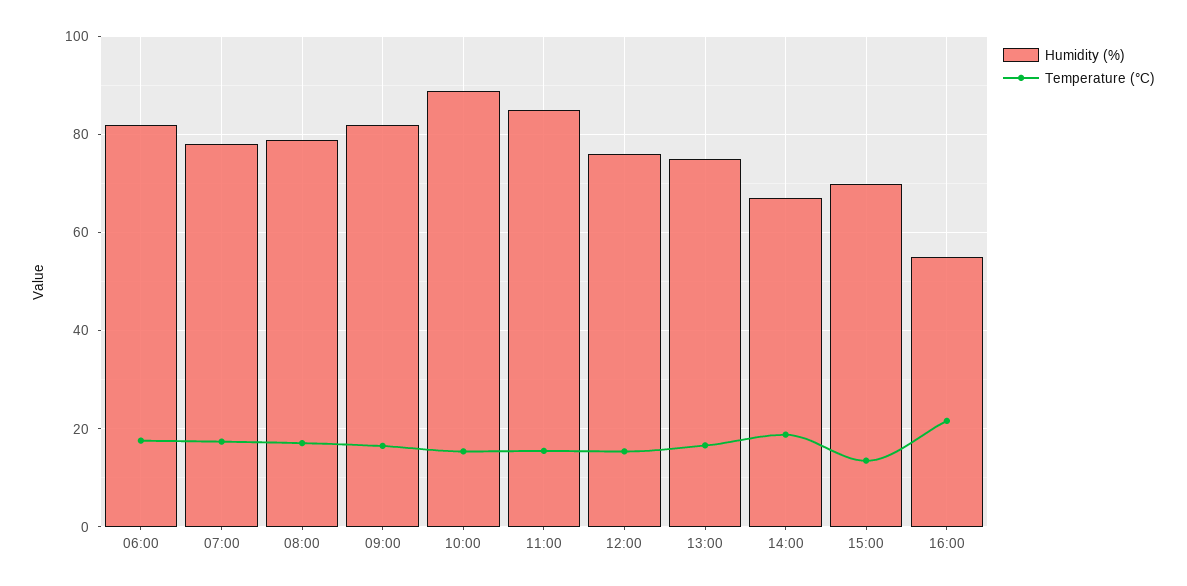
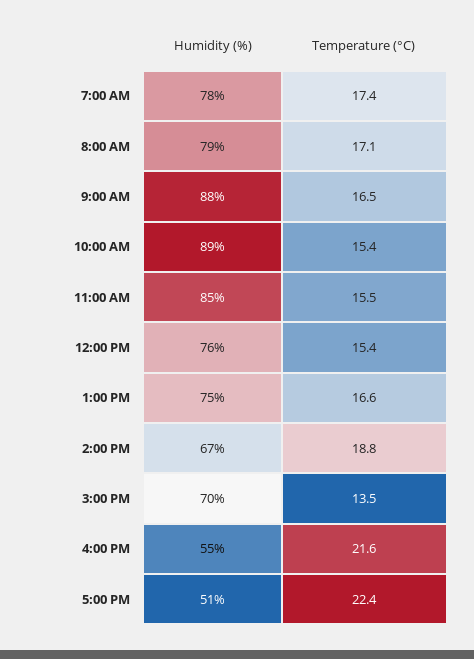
Humidity (%), 06:00: 82 -> none
Temperature (°C), 06:00: 18 -> none
Humidity (%), 09:00: 82 -> 88
Humidity (%), 5:00 PM: none -> 51
Temperature (°C), 5:00 PM: none -> 22.4

